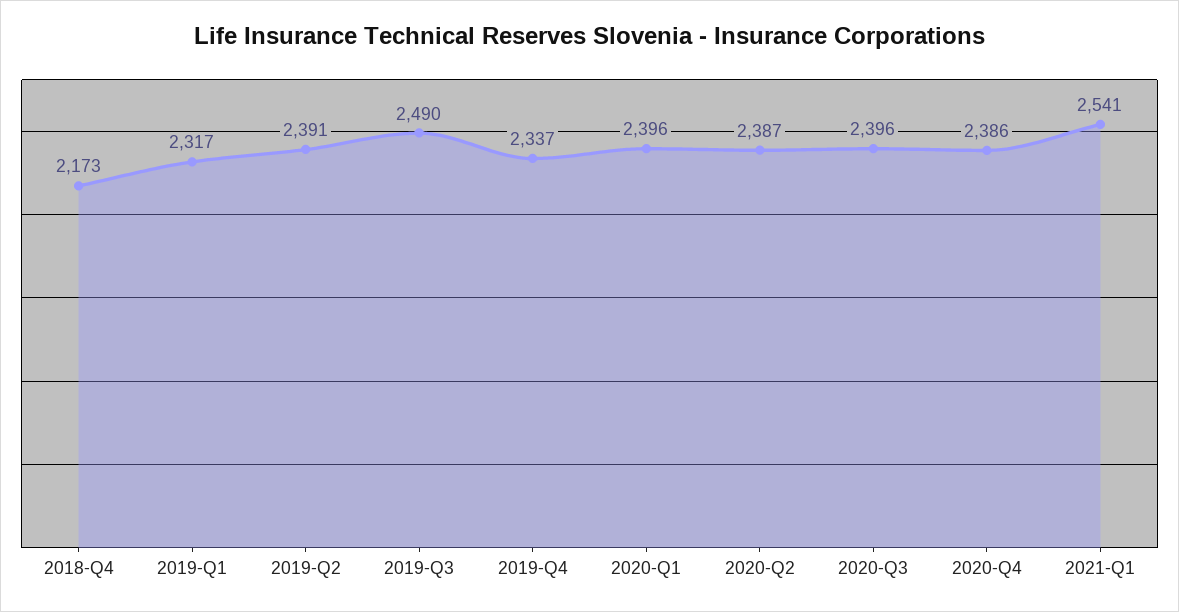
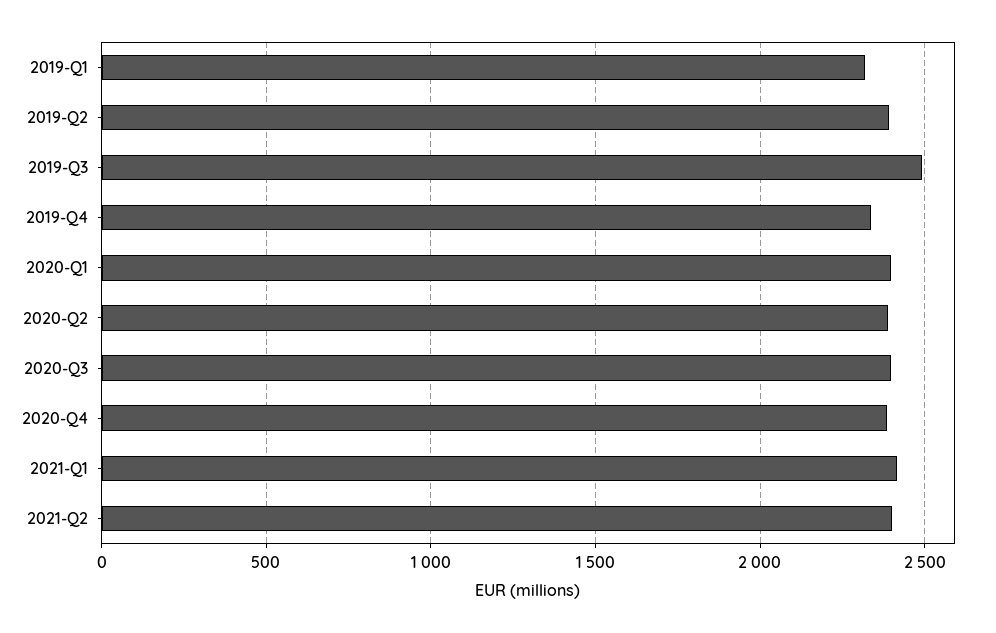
2018-Q4: 2173 -> none
2021-Q1: 2541 -> 2400
2021-Q2: none -> 2400

